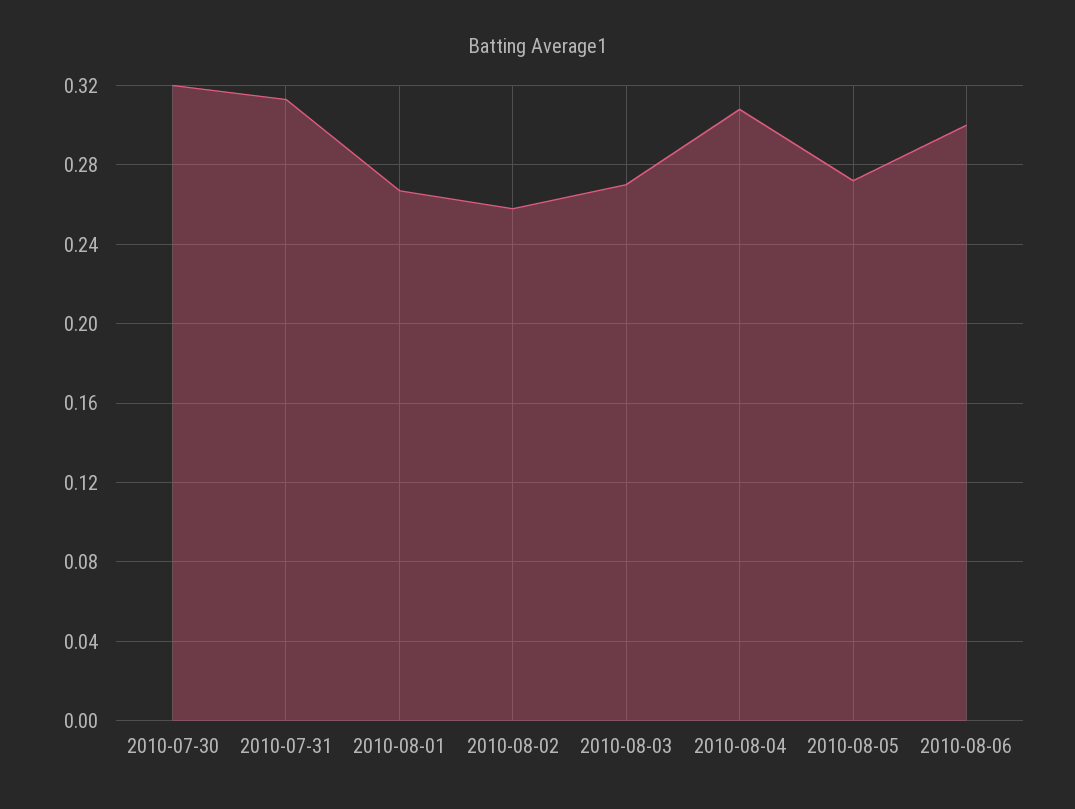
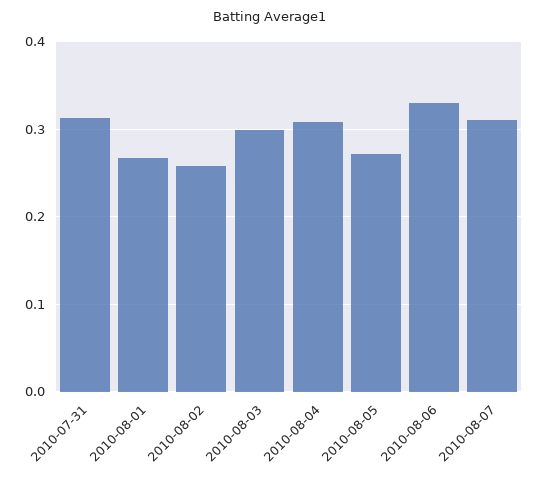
2010-07-30: 0.32 -> none
2010-08-03: 0.27 -> 0.3
2010-08-06: 0.3 -> 0.33
2010-08-07: none -> 0.31

